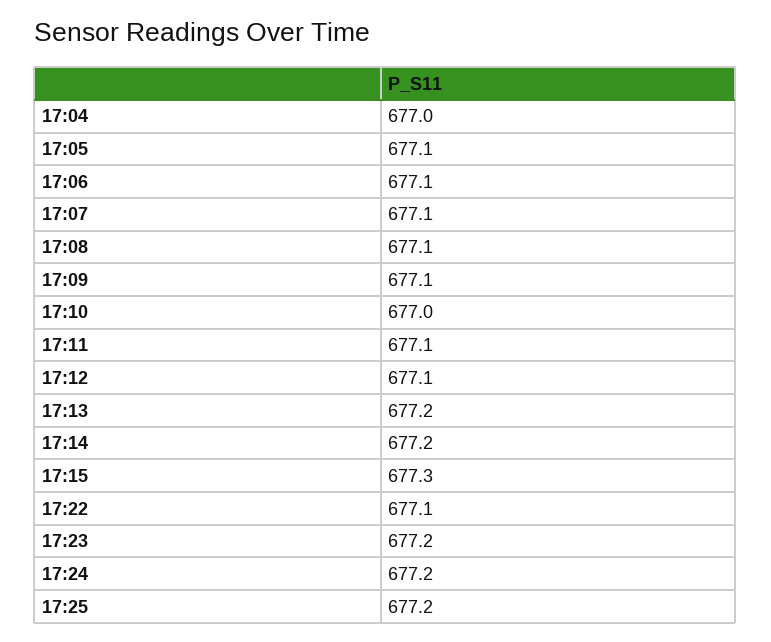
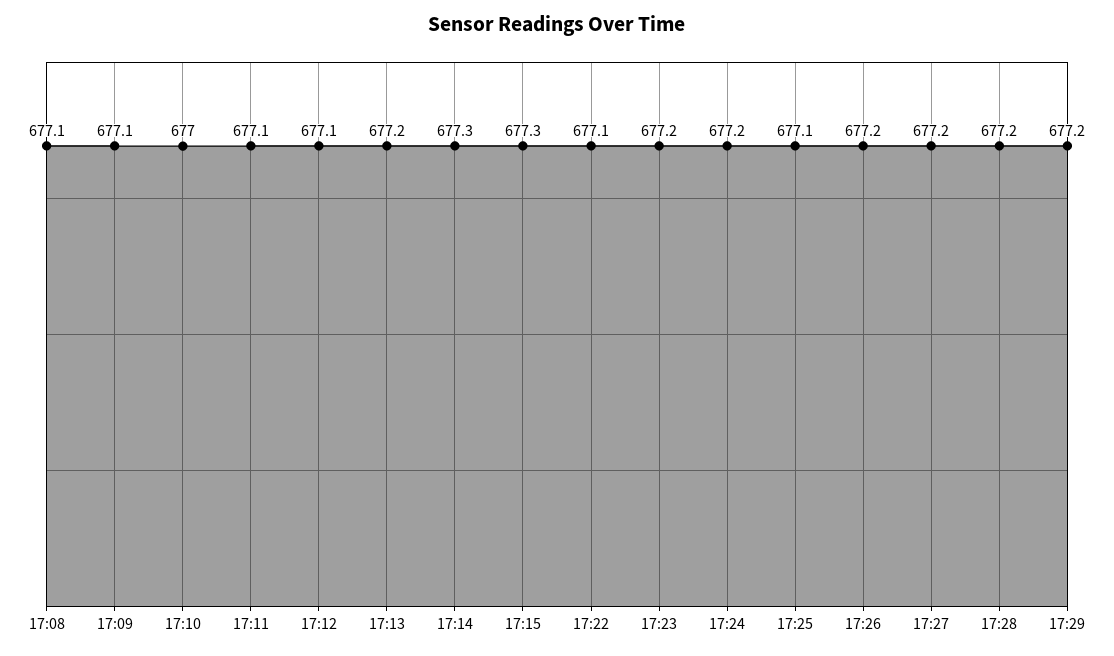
17:04: 677 -> none
17:05: 677.1 -> none
17:06: 677.1 -> none
17:07: 677.1 -> none
17:14: 677.2 -> 677.3
17:25: 677.2 -> 677.1
17:26: none -> 677.2
17:27: none -> 677.2
17:28: none -> 677.2
17:29: none -> 677.2

